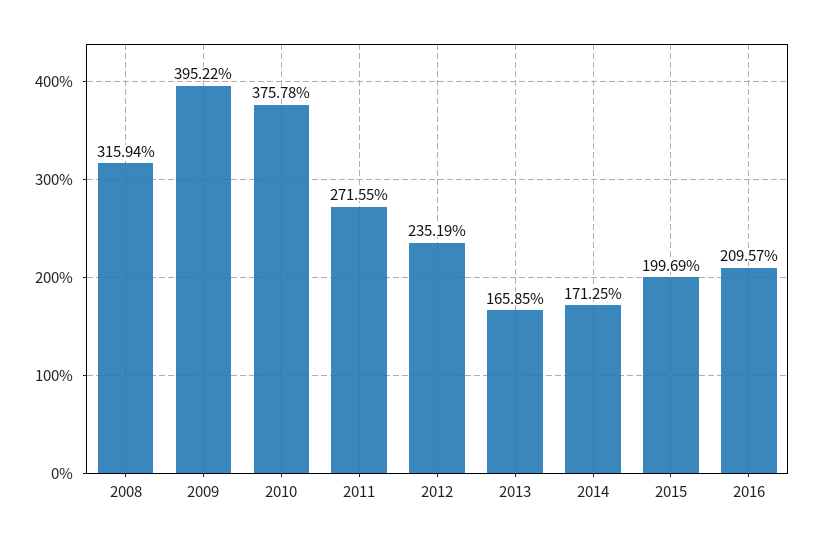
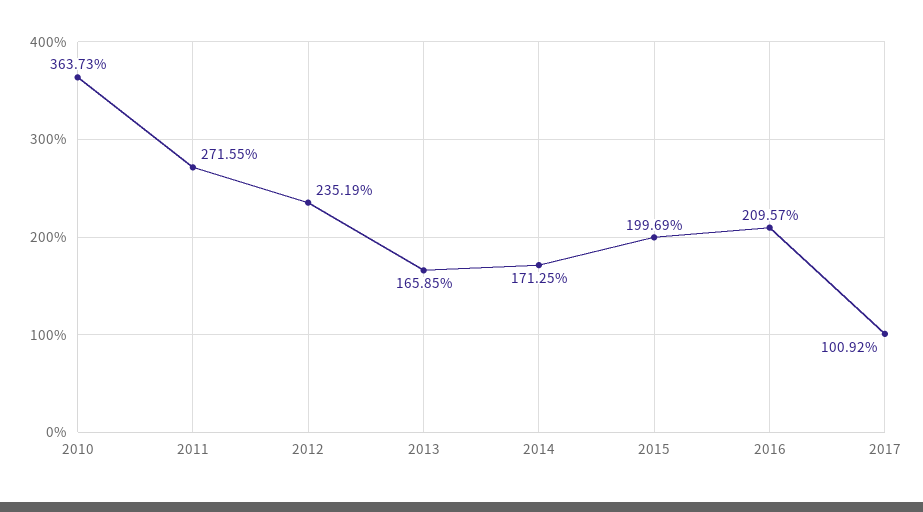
2008: 315.94 -> none
2009: 395.22 -> none
2010: 375.78 -> 363.73
2017: none -> 100.92

